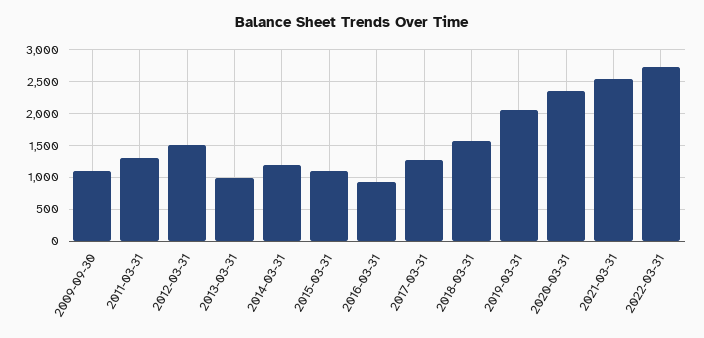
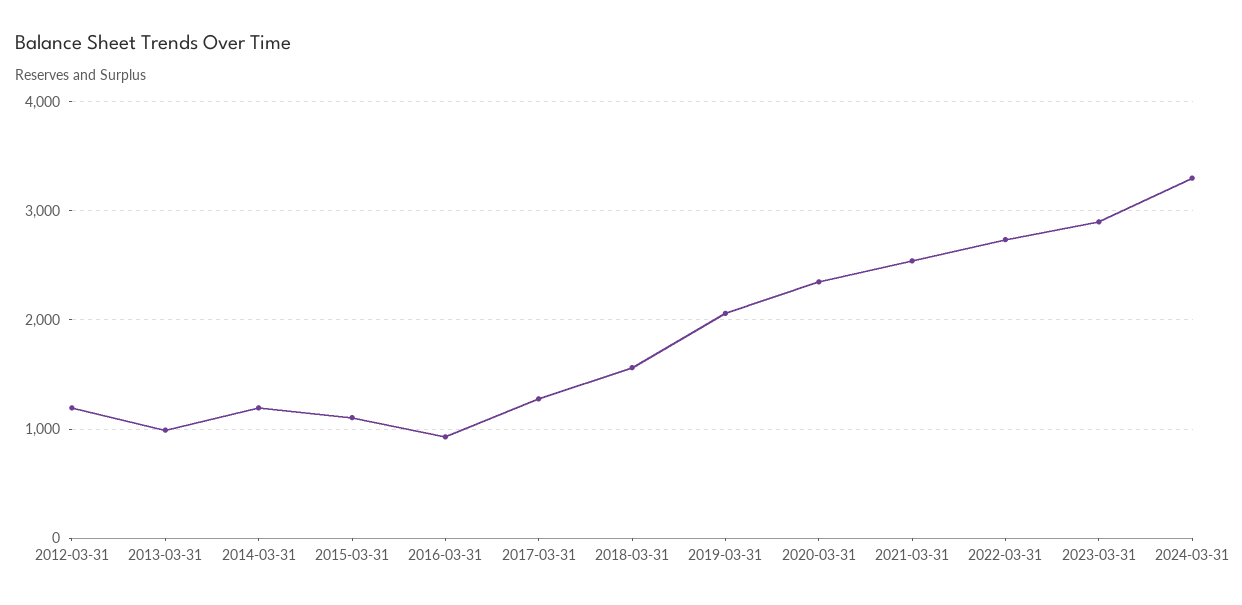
2009-09-30: 1100 -> none
2011-03-31: 1300 -> none
2012-03-31: 1500 -> 1200
2023-03-31: none -> 2900
2024-03-31: none -> 3300

